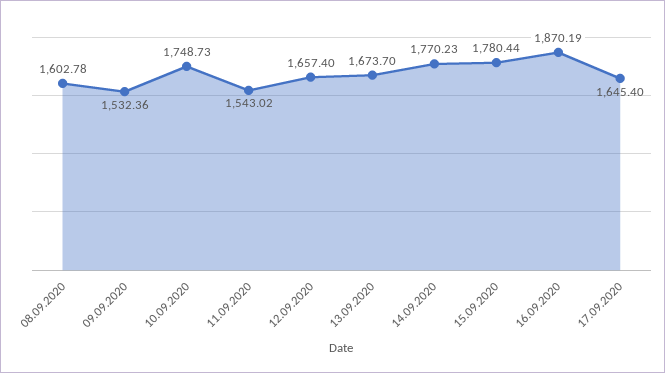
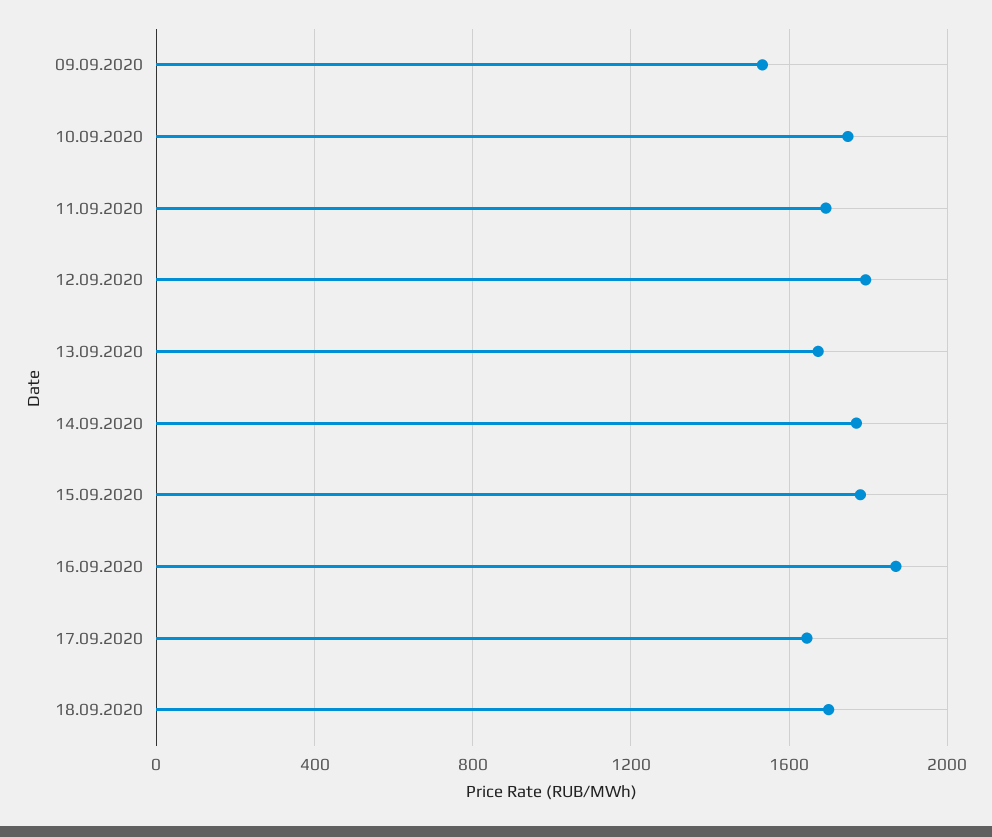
08.09.2020: 1602.78 -> none
11.09.2020: 1543.02 -> 1700
12.09.2020: 1657.4 -> 1800
18.09.2020: none -> 1700

